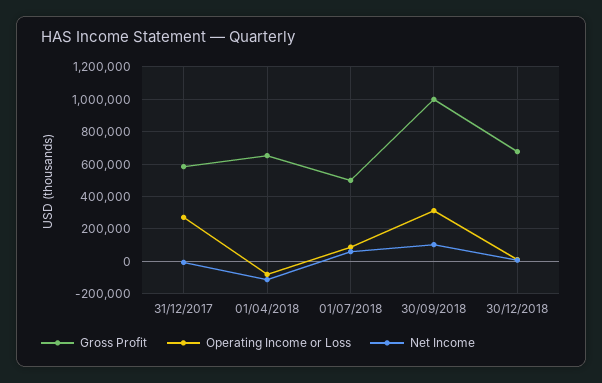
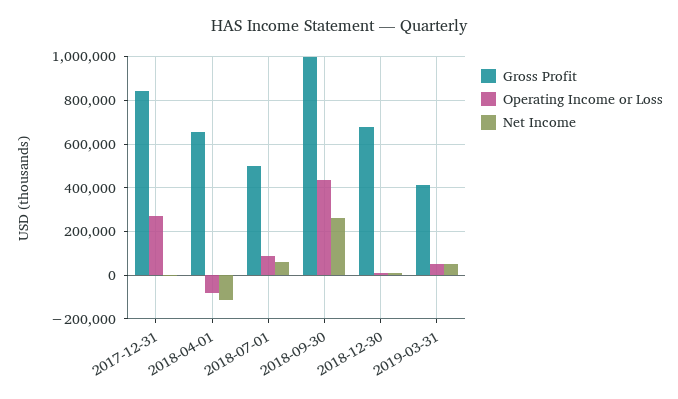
Gross Profit, 31/12/2017: 600000 -> 850000
Operating Income or Loss, 30/09/2018: 300000 -> 450000
Net Income, 30/09/2018: 100000 -> 250000
Gross Profit, 2019-03-31: none -> 400000
Operating Income or Loss, 2019-03-31: none -> 50000
Net Income, 2019-03-31: none -> 50000

